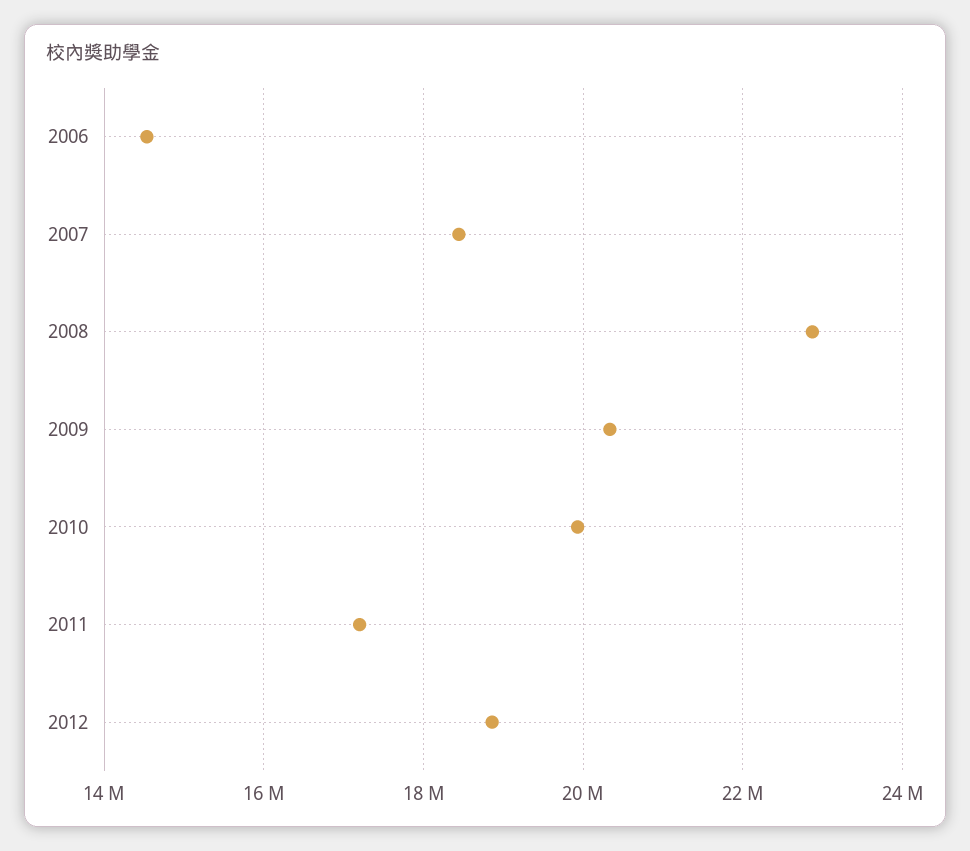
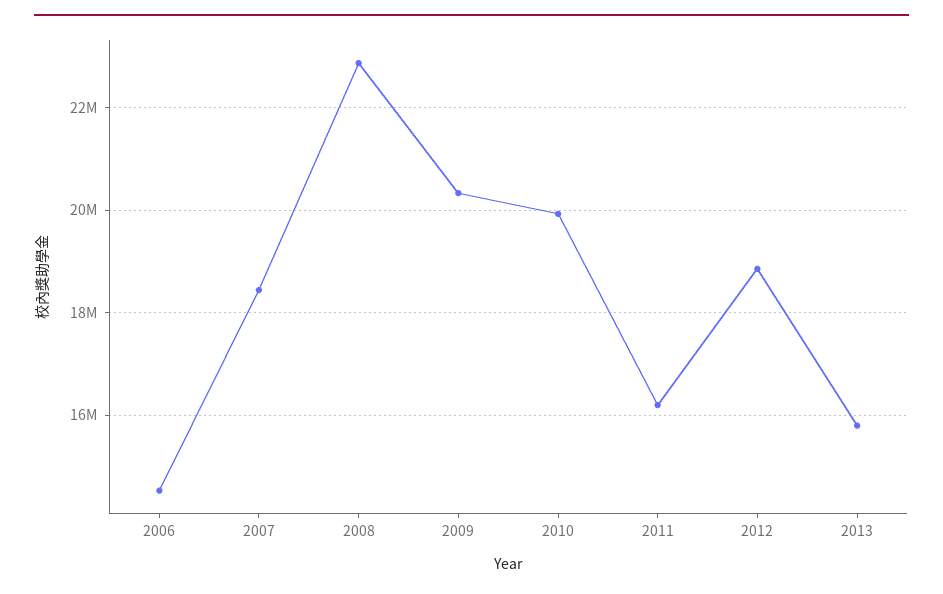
2011: 17200000 -> 16200000
2013: none -> 15800000

